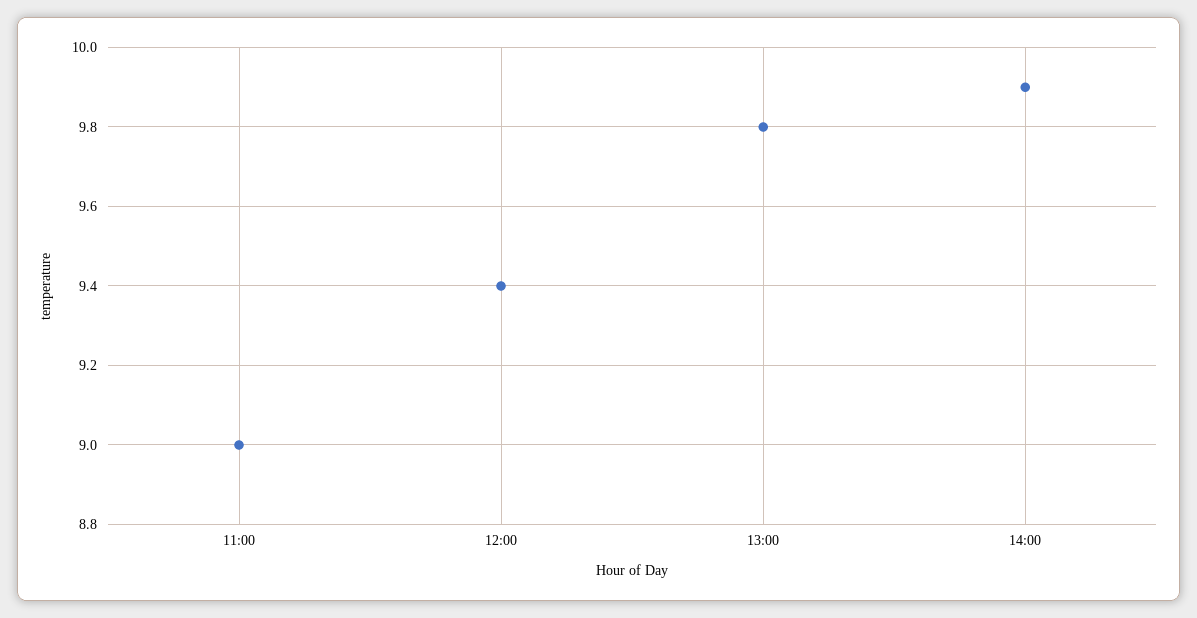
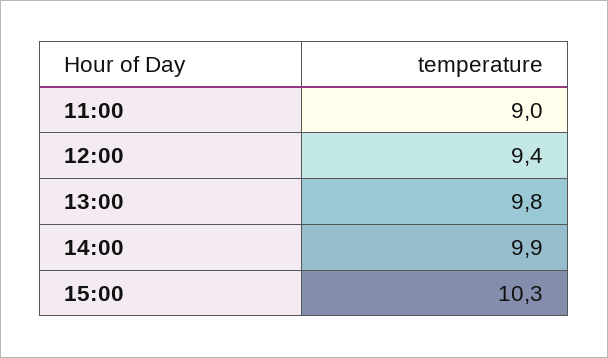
15:00: none -> 10.3

